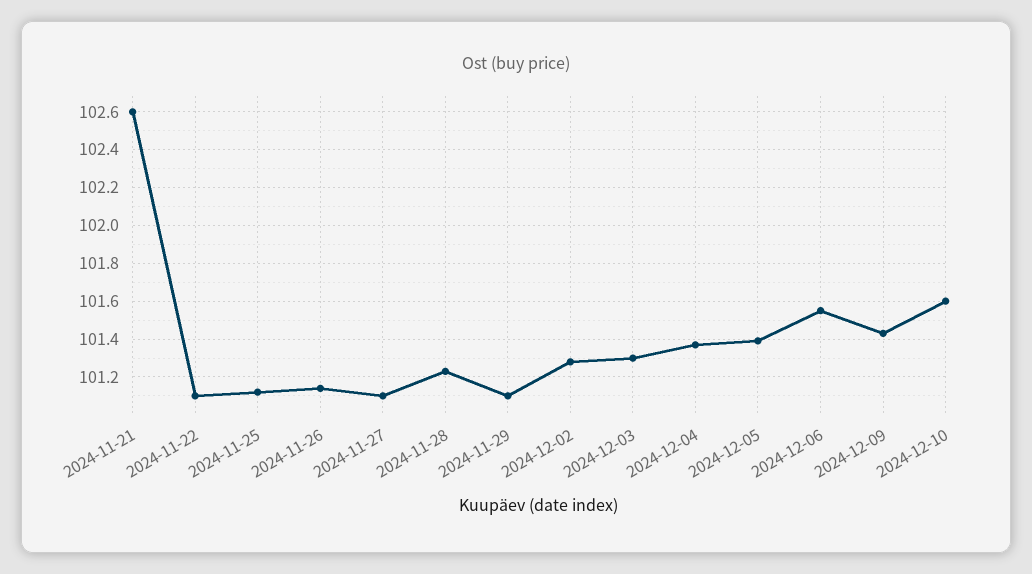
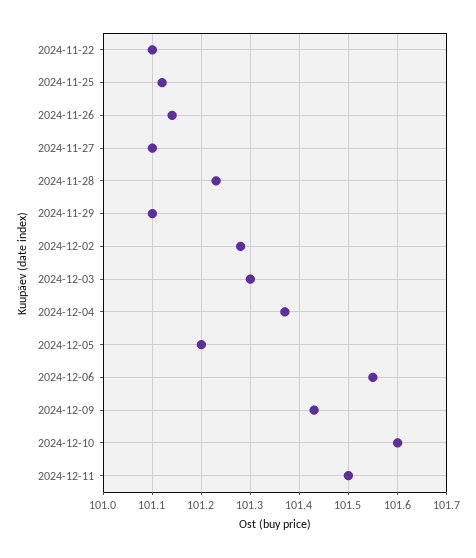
2024-11-21: 102.6 -> none
2024-12-05: 101.4 -> 101.2
2024-12-11: none -> 101.5

